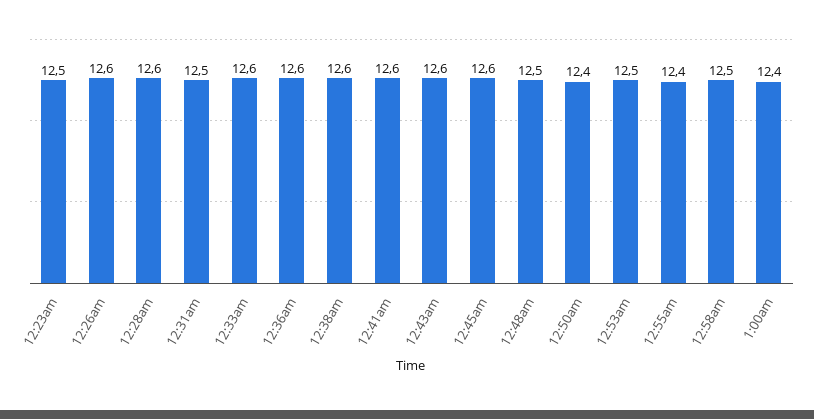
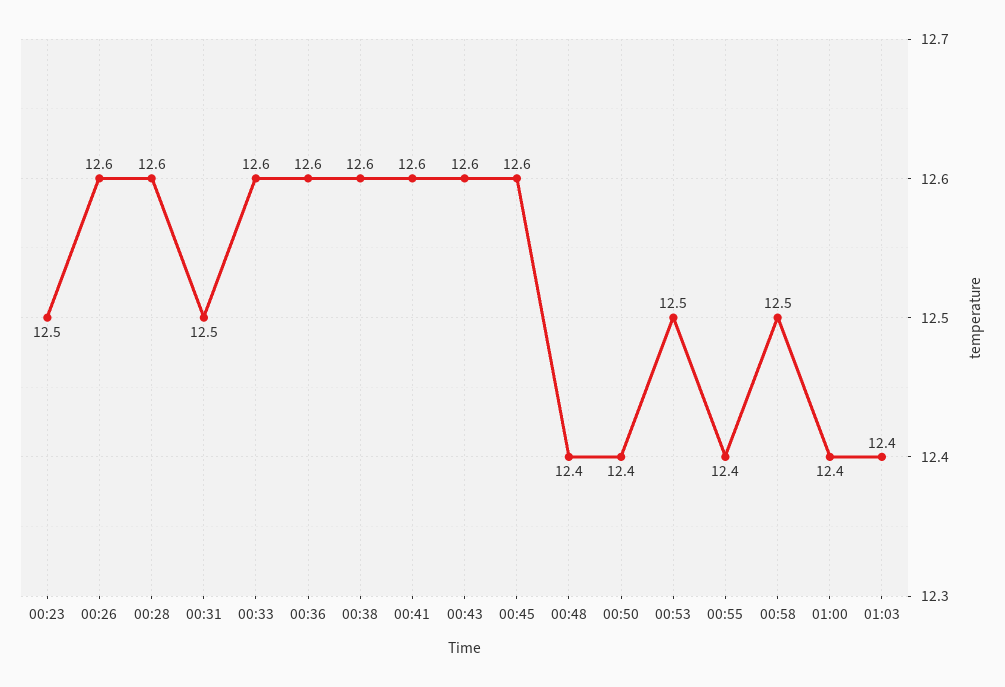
12:48am: 12.5 -> 12.4
01:03: none -> 12.4

